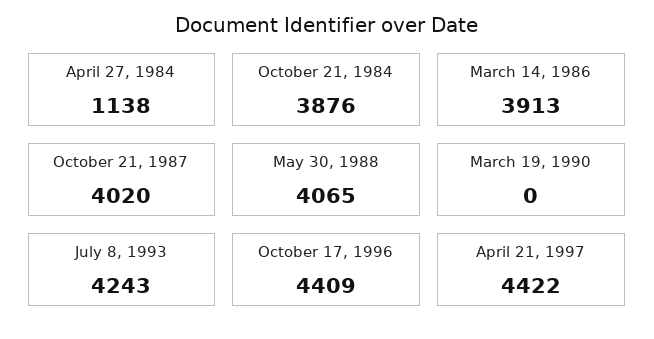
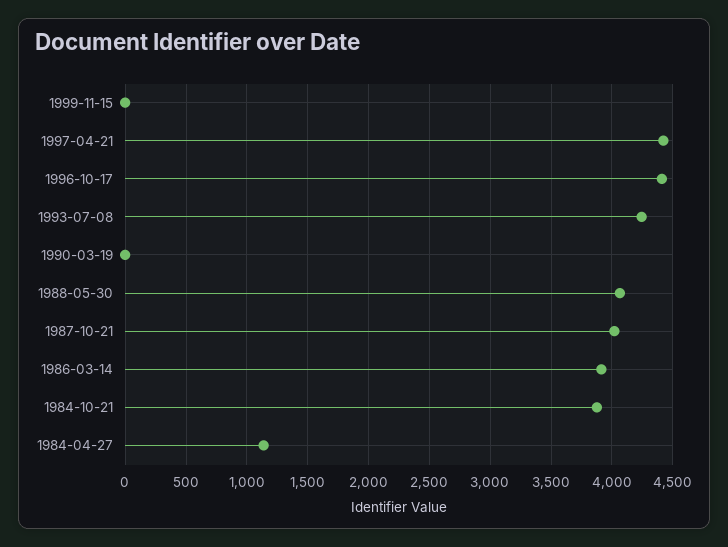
1999-11-15: none -> 0

